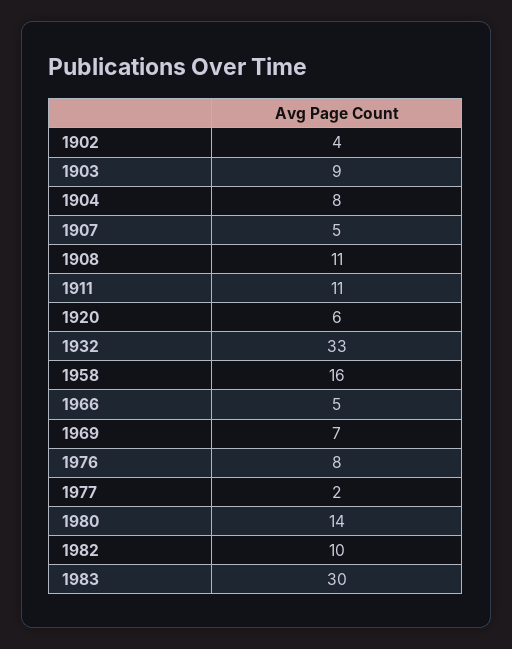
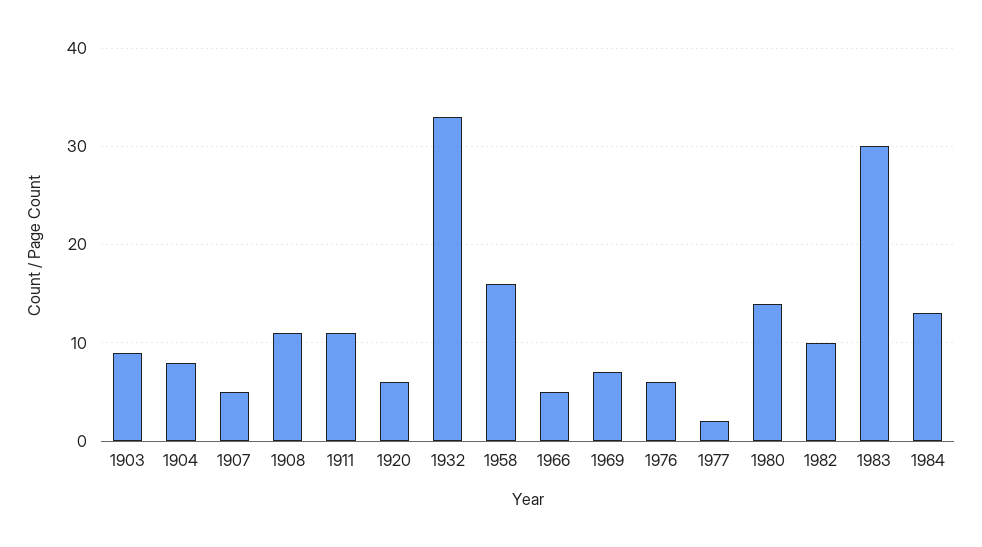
1902: 4 -> none
1976: 8 -> 6
1984: none -> 13

